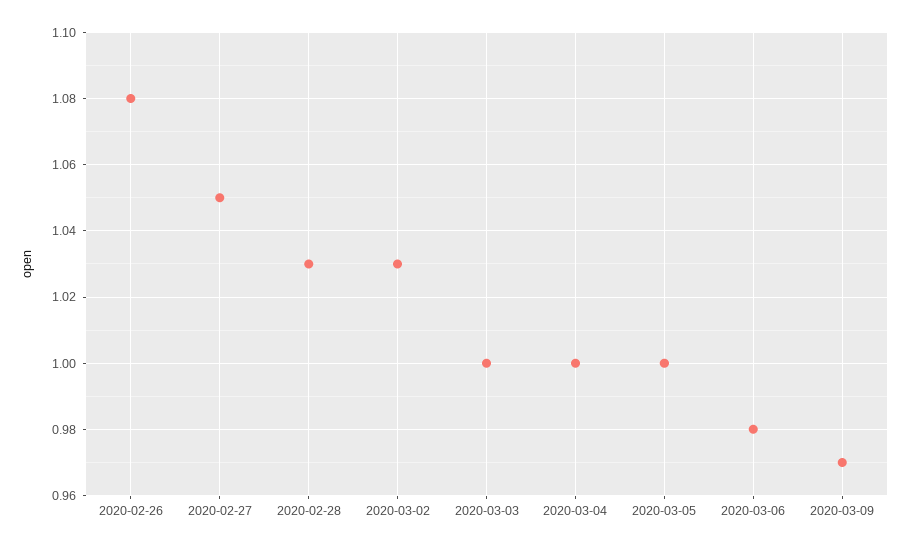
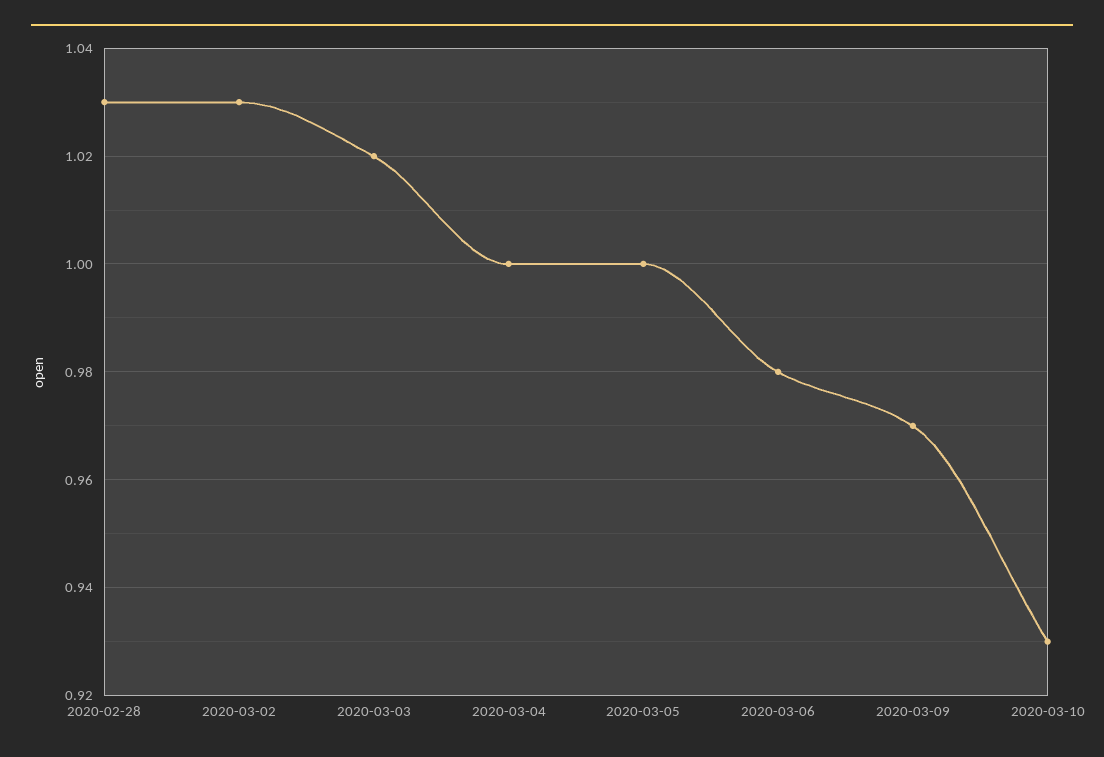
2020-02-26: 1.08 -> none
2020-02-27: 1.05 -> none
2020-03-03: 1 -> 1.02
2020-03-10: none -> 0.93

